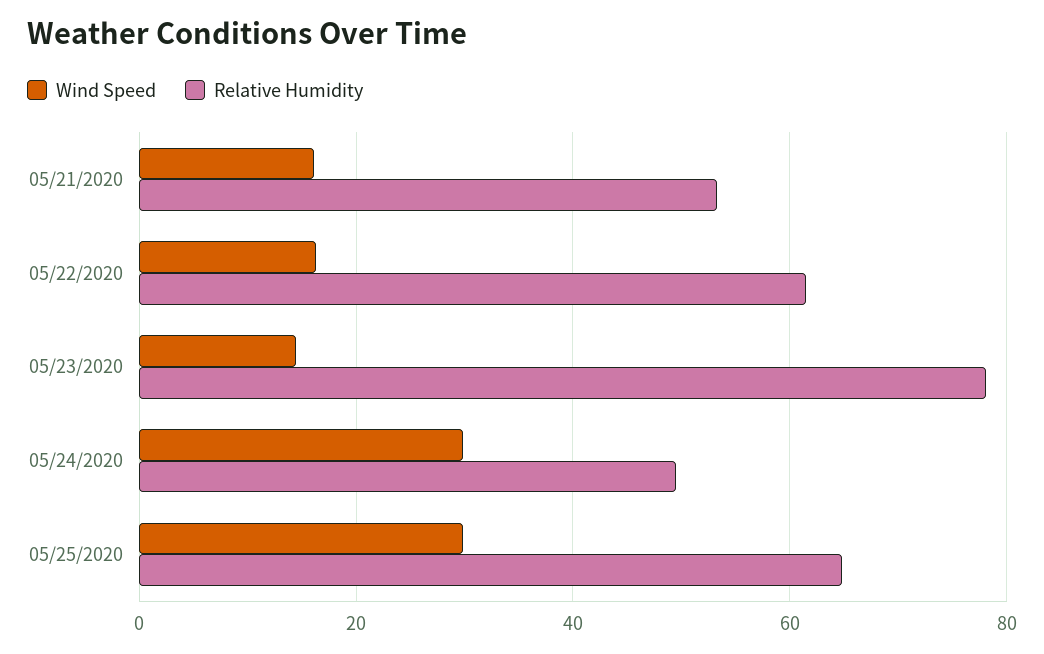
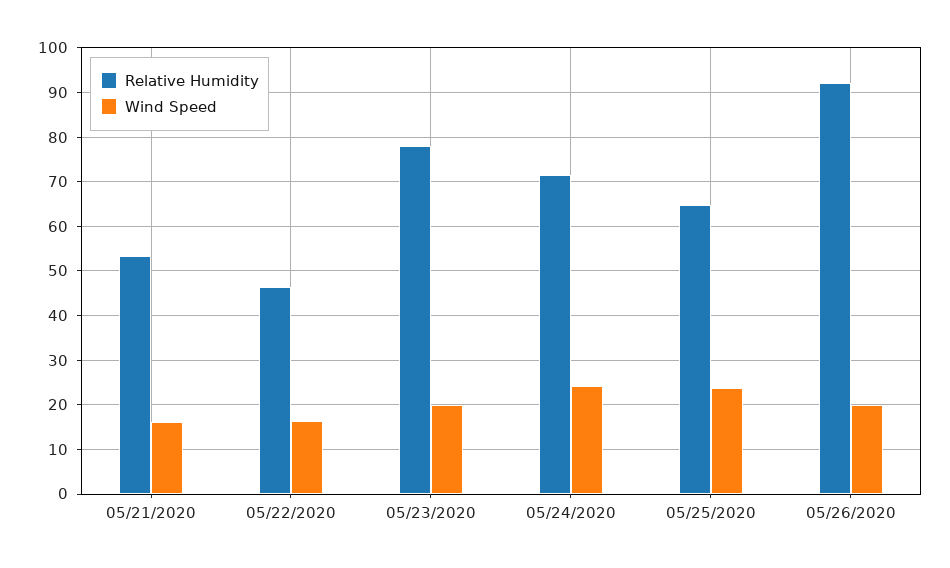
Relative Humidity, 05/22/2020: 62 -> 46
Wind Speed, 05/23/2020: 14 -> 20
Wind Speed, 05/24/2020: 30 -> 24
Relative Humidity, 05/24/2020: 50 -> 72
Wind Speed, 05/25/2020: 30 -> 24
Relative Humidity, 05/26/2020: none -> 92
Wind Speed, 05/26/2020: none -> 20

